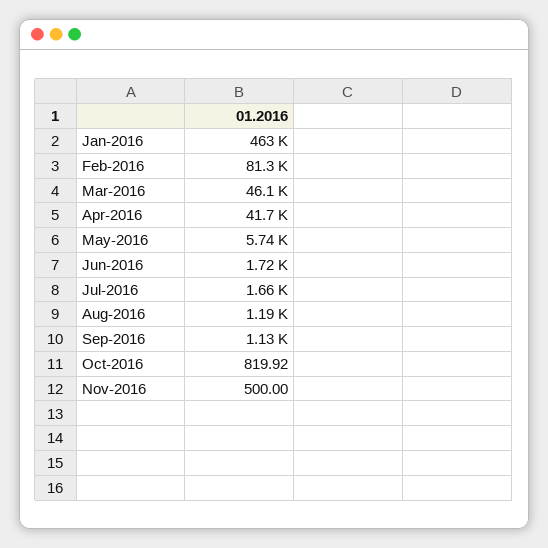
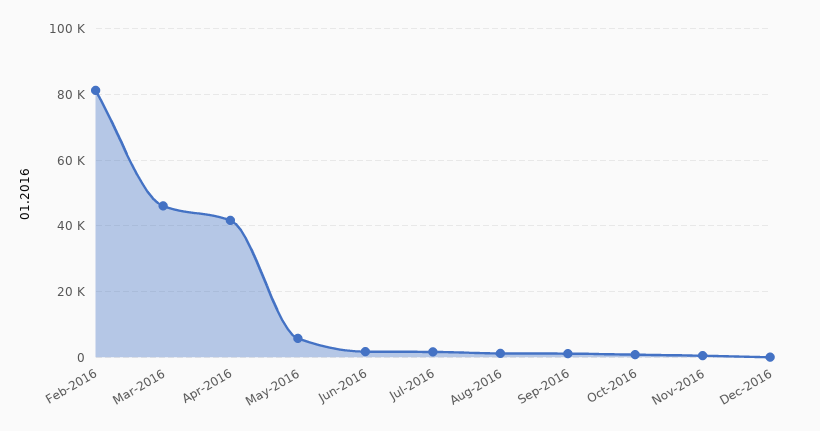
Jan-2016: 463000 -> none
Dec-2016: none -> 0

